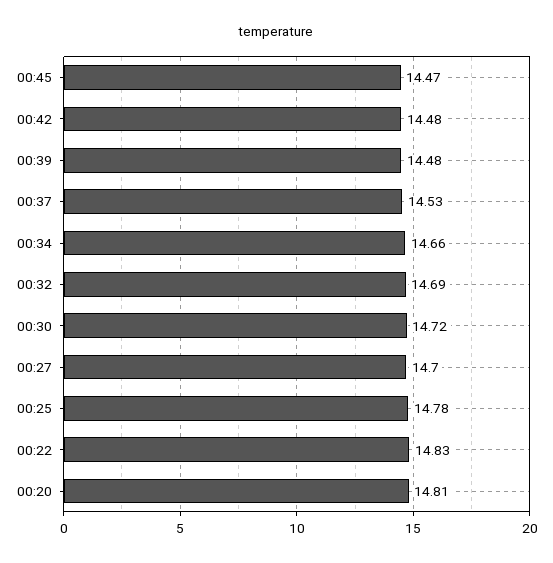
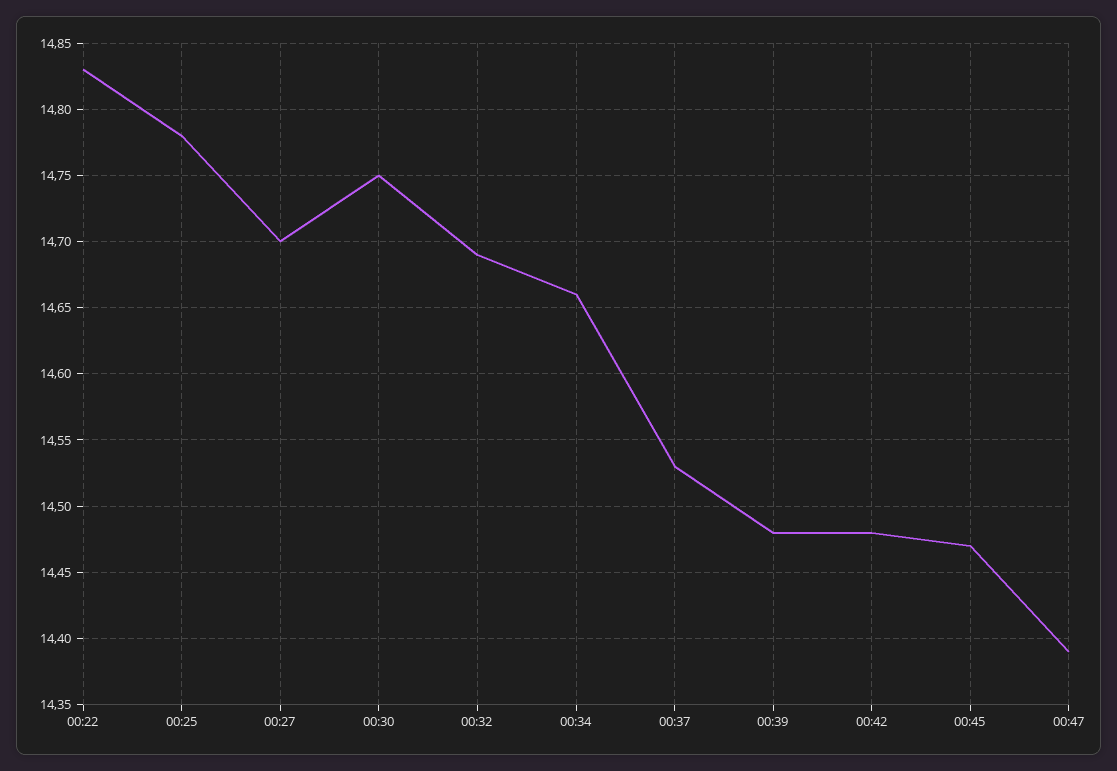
00:30: 14.72 -> 14.75
00:20: 14.81 -> none
00:47: none -> 14.39

